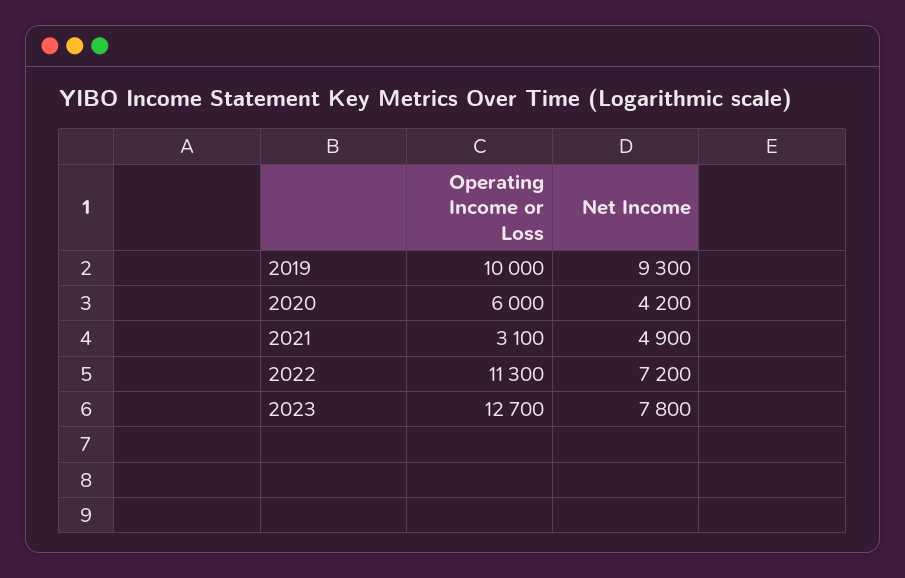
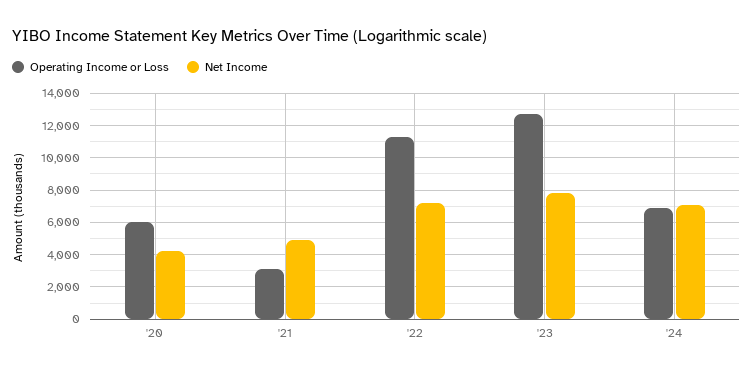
Operating Income or Loss, 2019: 10000 -> none
Net Income, 2019: 9300 -> none
Operating Income or Loss, '24: none -> 7000
Net Income, '24: none -> 7000

